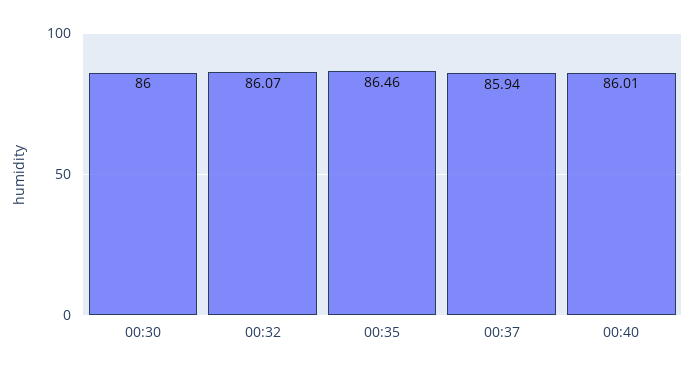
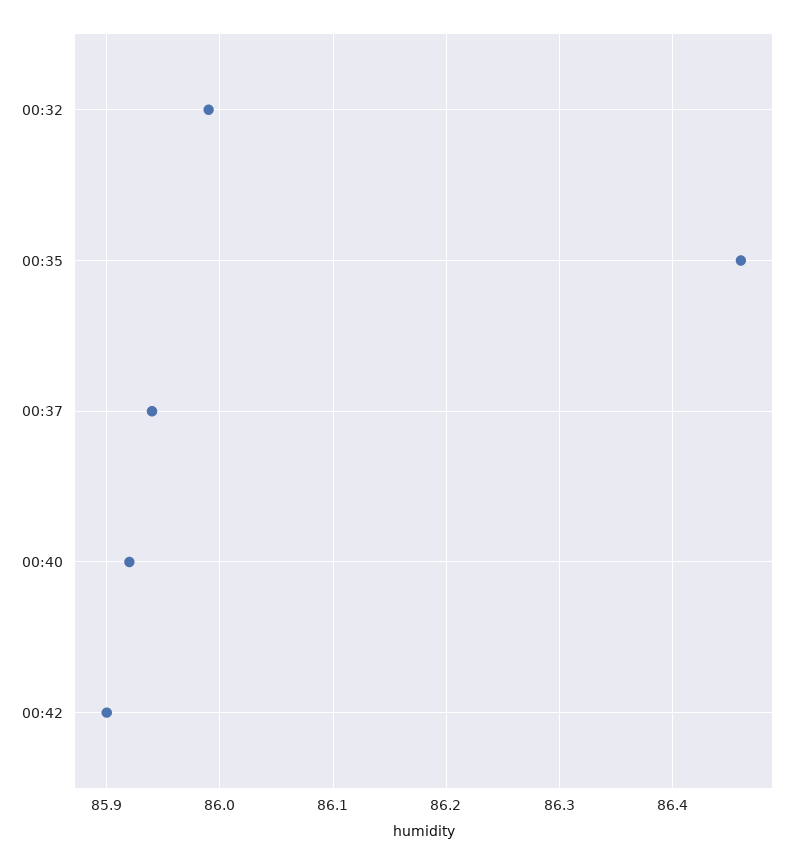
00:30: 86 -> none
00:32: 86.07 -> 85.99
00:40: 86.01 -> 85.92
00:42: none -> 85.9

